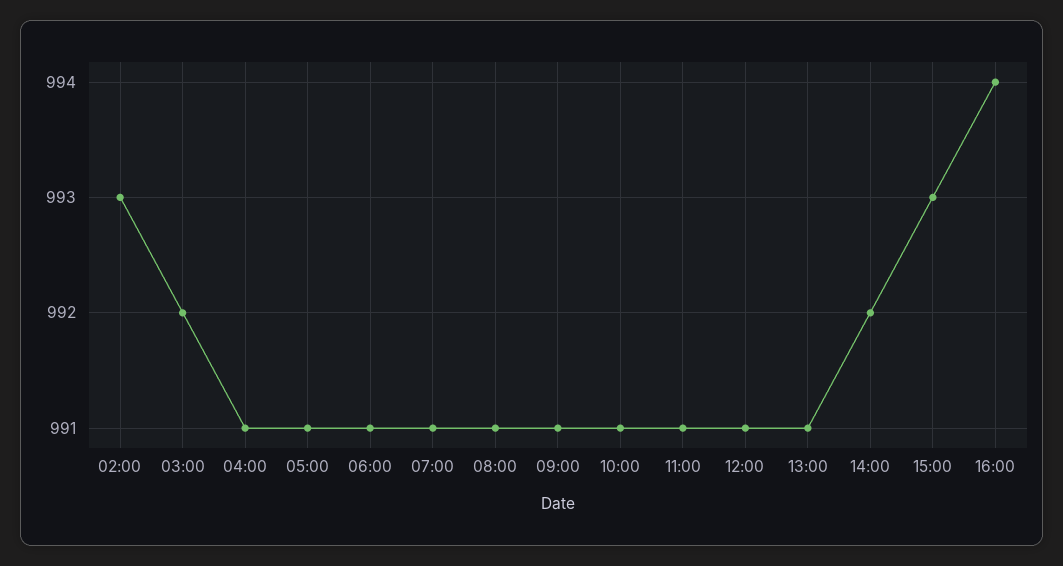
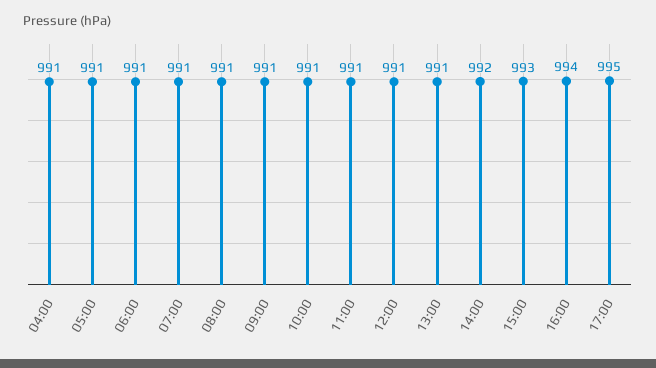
02:00: 993 -> none
03:00: 992 -> none
17:00: none -> 995

